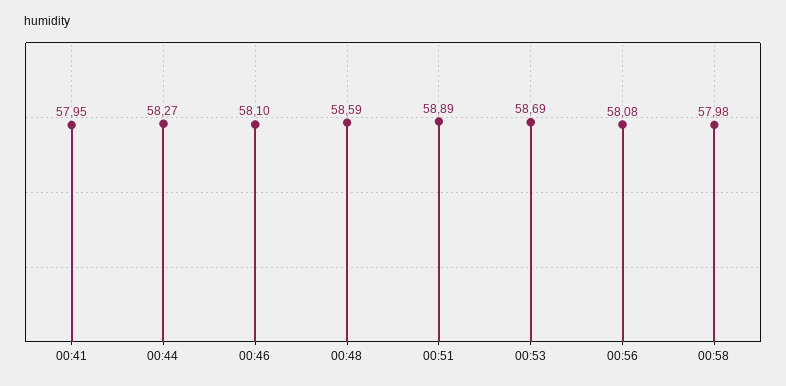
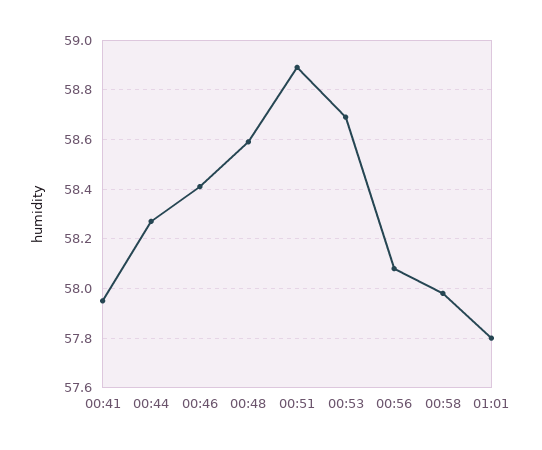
00:46: 58.1 -> 58.4
01:01: none -> 57.8

